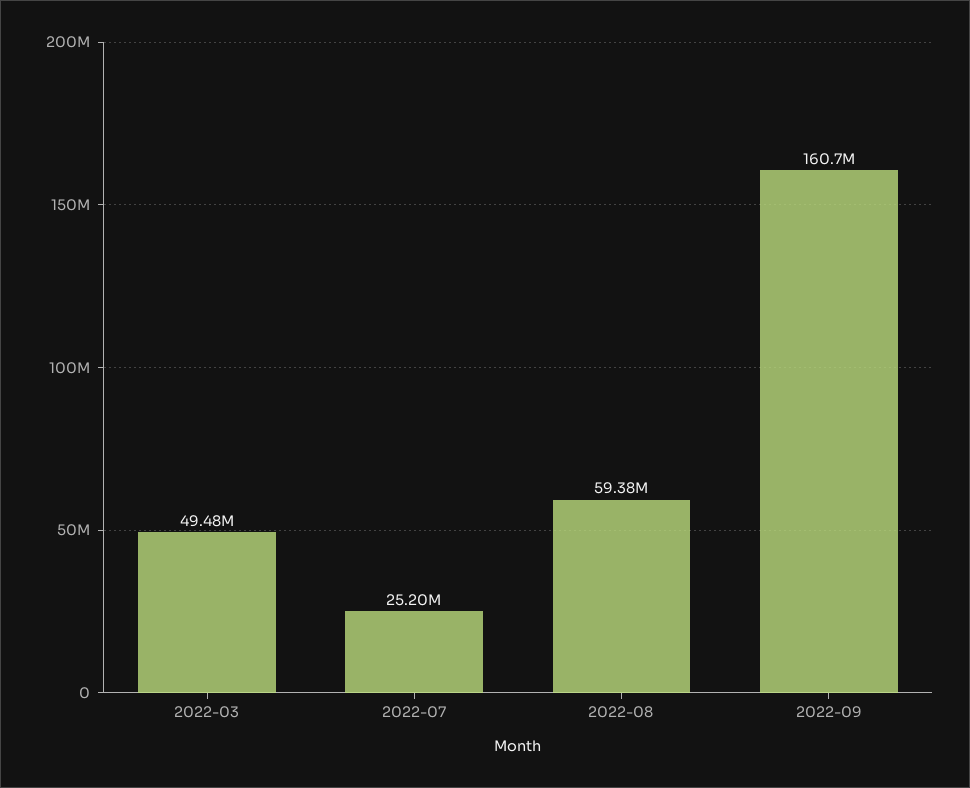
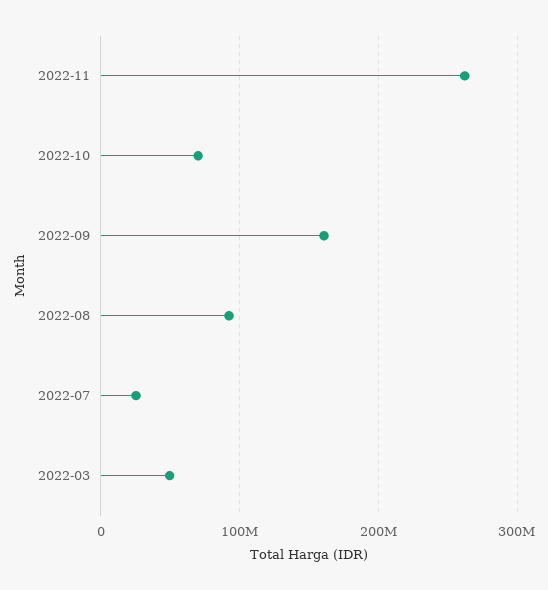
2022-08: 59380000 -> 90000000
2022-11: none -> 260000000
2022-10: none -> 70000000

